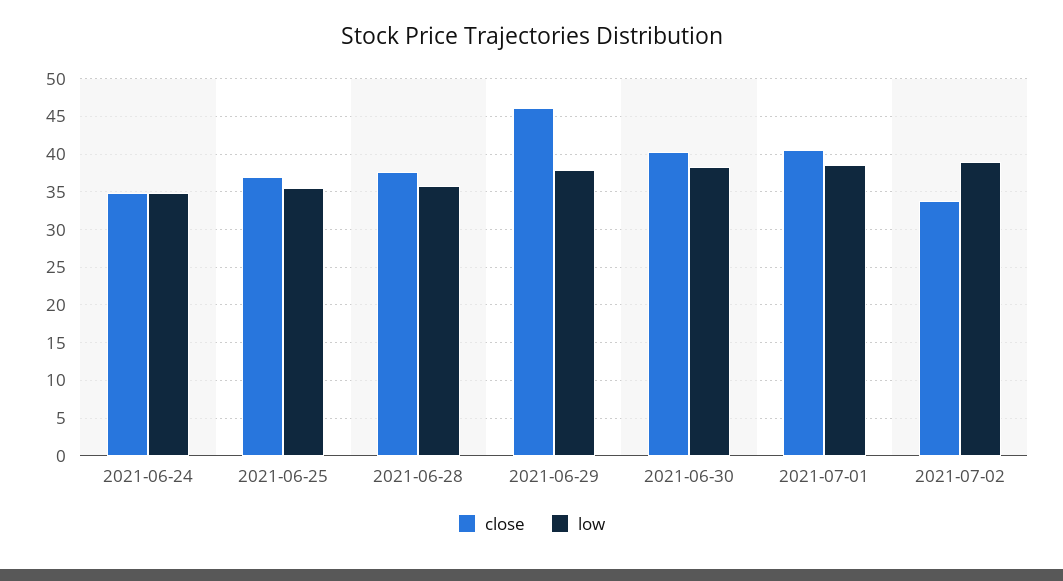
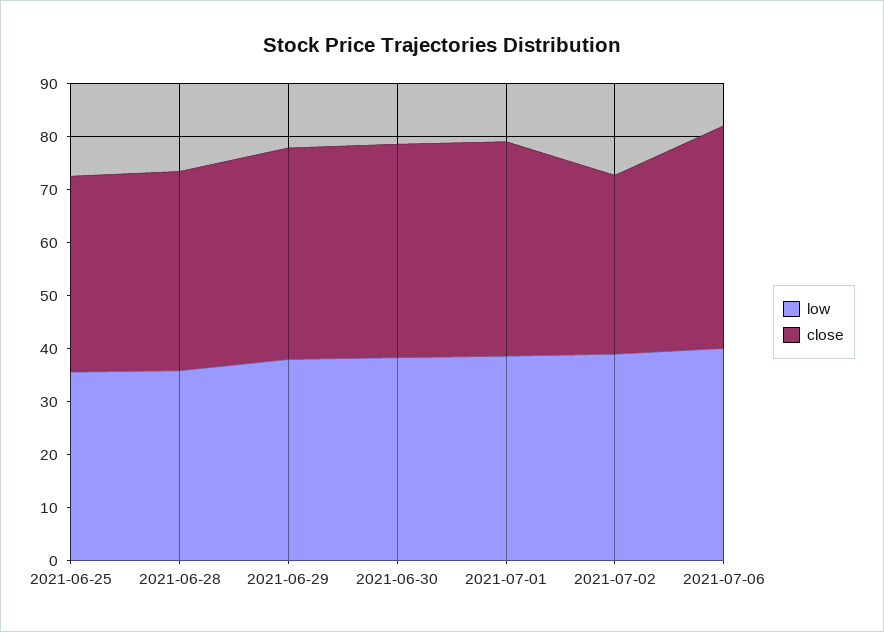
close, 2021-06-24: 35 -> none
low, 2021-06-24: 35 -> none
close, 2021-06-29: 46 -> 40
low, 2021-07-06: none -> 40
close, 2021-07-06: none -> 42

